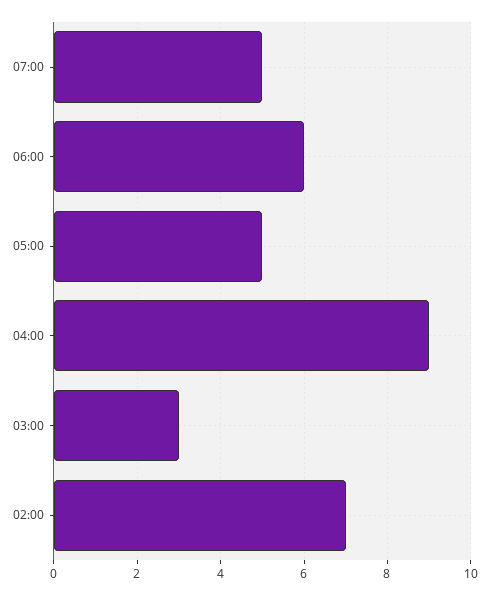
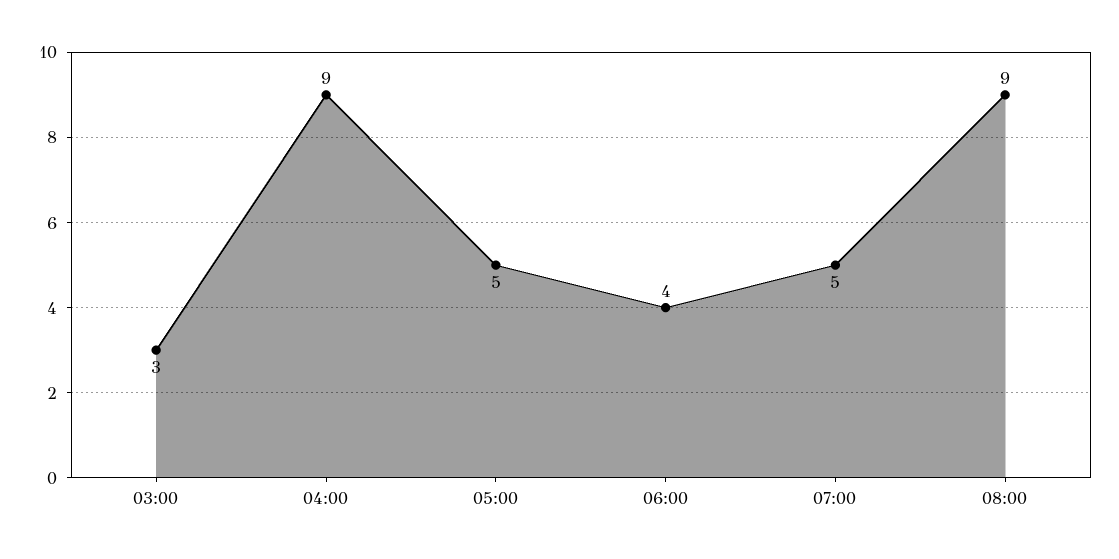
06:00: 6 -> 4
02:00: 7 -> none
08:00: none -> 9

